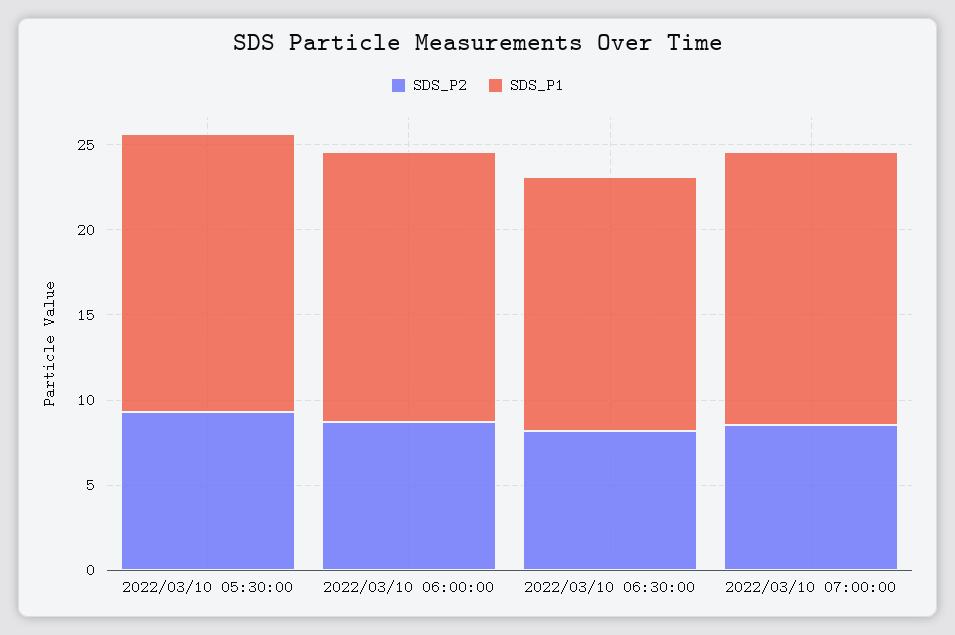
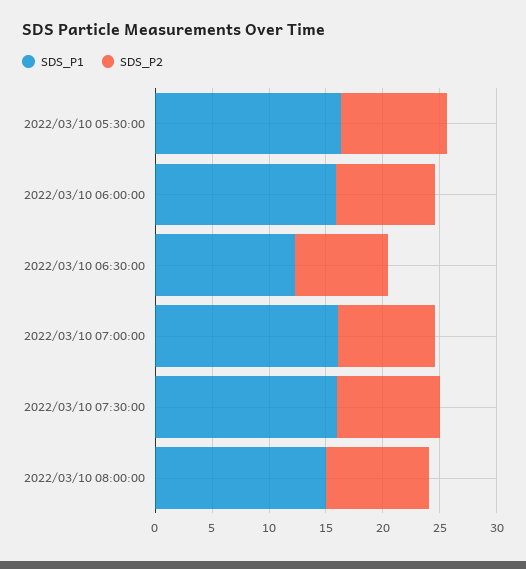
SDS_P1, 2022/03/10 06:30:00: 15 -> 12
SDS_P1, 2022/03/10 07:30:00: none -> 16
SDS_P2, 2022/03/10 07:30:00: none -> 9
SDS_P1, 2022/03/10 08:00:00: none -> 15
SDS_P2, 2022/03/10 08:00:00: none -> 9

